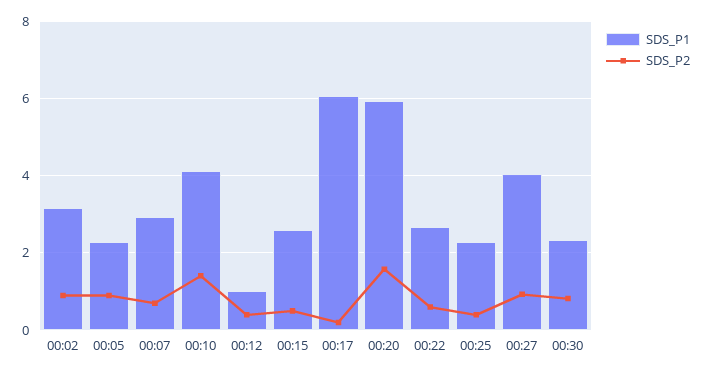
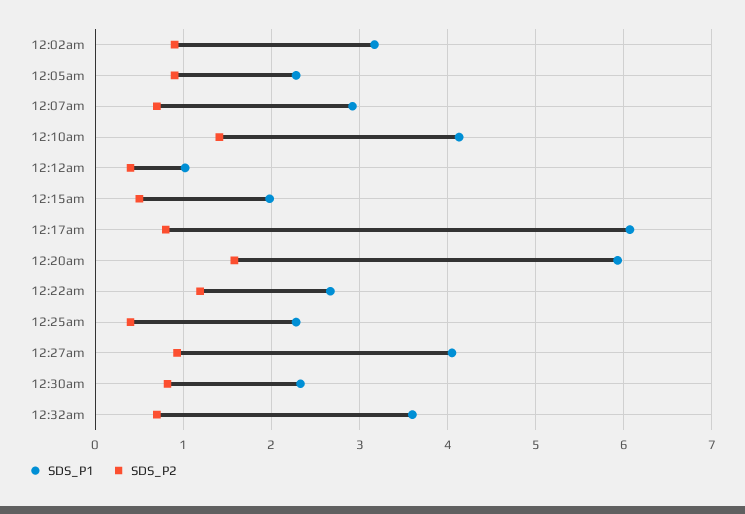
SDS_P1, 00:15: 2.6 -> 2
SDS_P2, 00:17: 0.2 -> 0.8
SDS_P2, 00:22: 0.6 -> 1.2
SDS_P1, 12:32am: none -> 3.6
SDS_P2, 12:32am: none -> 0.7

